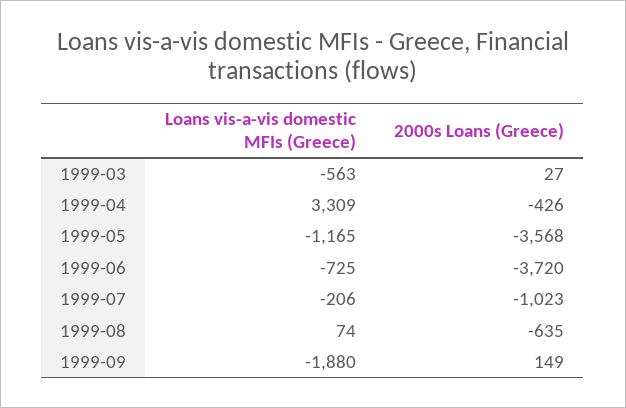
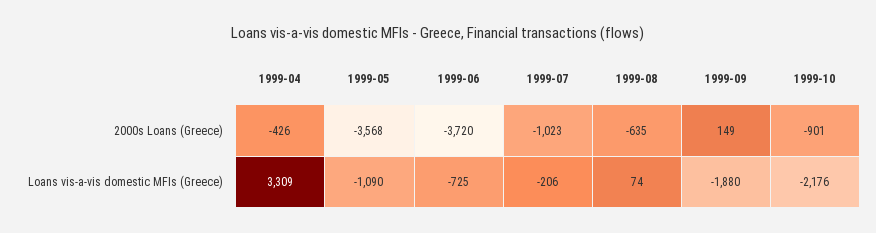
Loans vis-a-vis domestic MFIs (Greece), 1999-03: -563 -> none
2000s Loans (Greece), 1999-03: 27 -> none
Loans vis-a-vis domestic MFIs (Greece), 1999-05: -1165 -> -1090
2000s Loans (Greece), 1999-10: none -> -901
Loans vis-a-vis domestic MFIs (Greece), 1999-10: none -> -2176

